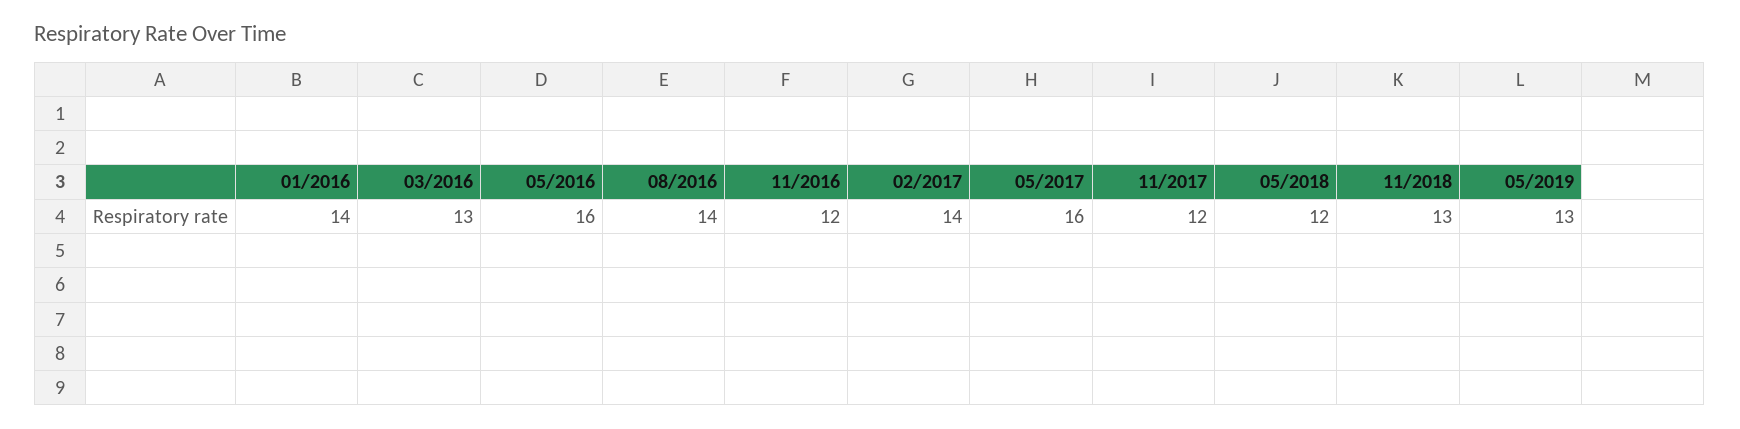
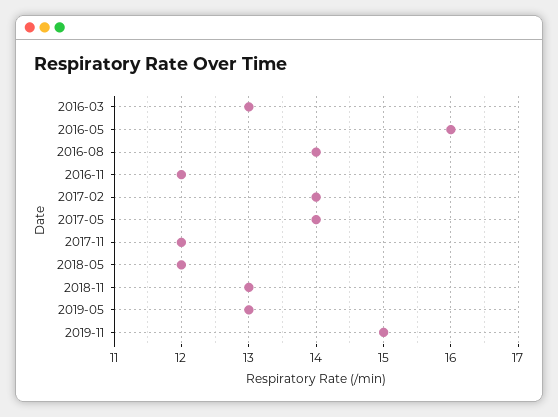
01/2016: 14 -> none
05/2017: 16 -> 14
2019-11: none -> 15

